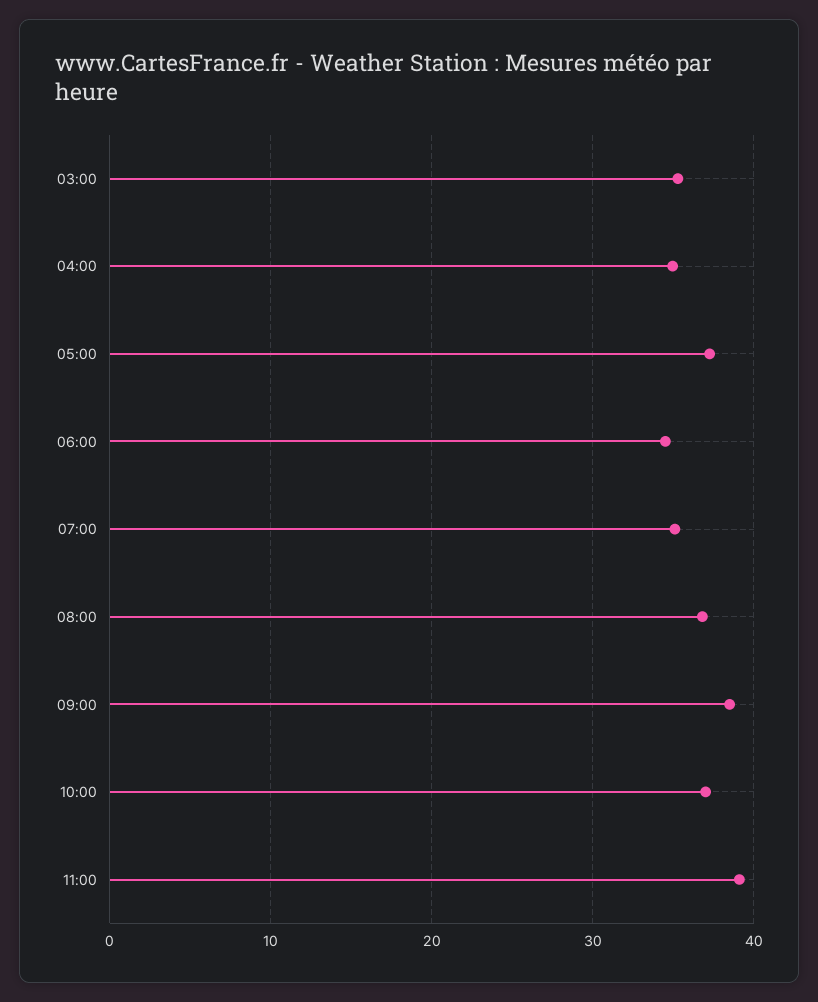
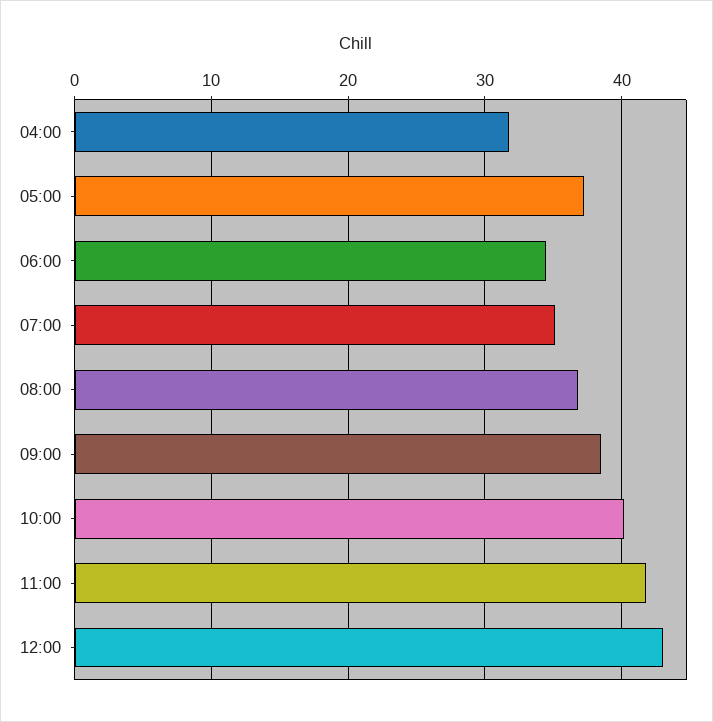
03:00: 35 -> none
04:00: 35 -> 32
10:00: 37 -> 40
11:00: 39 -> 42
12:00: none -> 43

